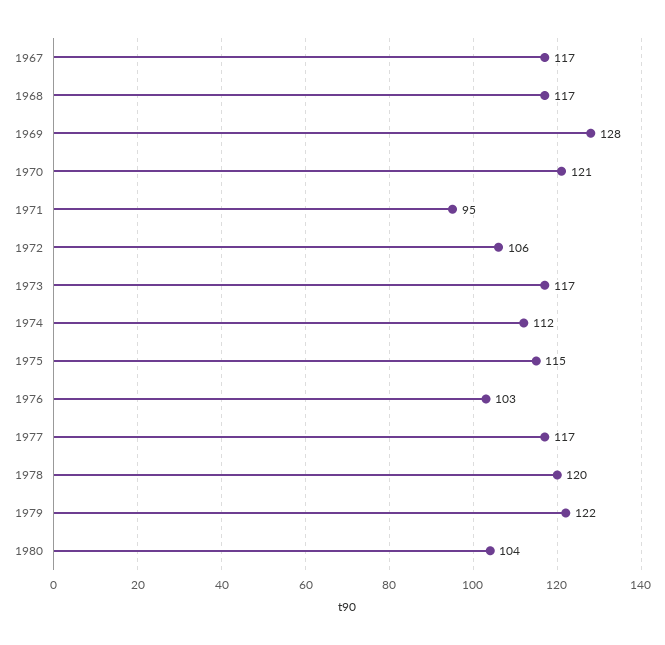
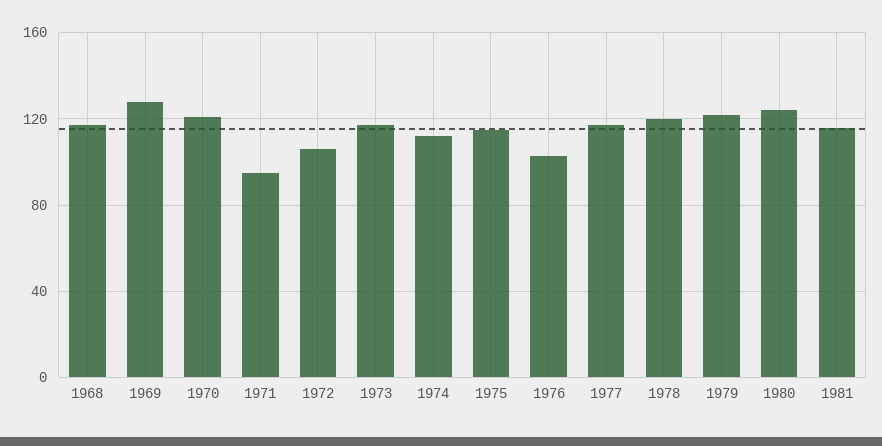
1967: 117 -> none
1980: 104 -> 125
1981: none -> 115

